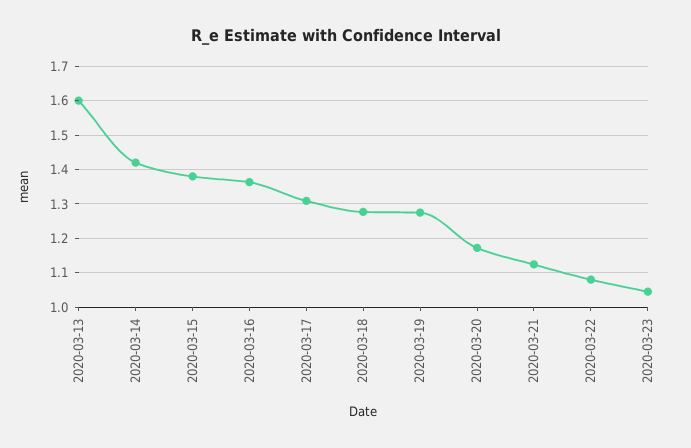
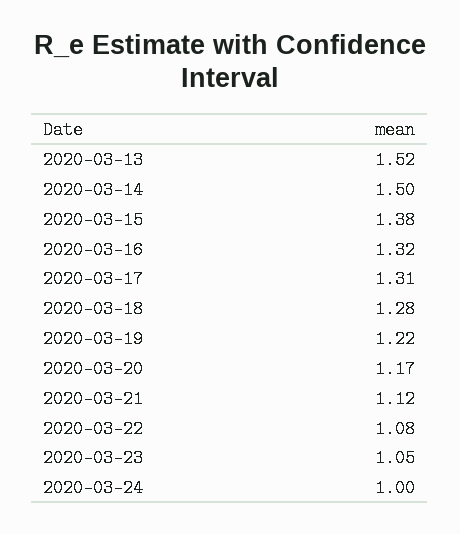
2020-03-13: 1.6 -> 1.52
2020-03-14: 1.42 -> 1.5
2020-03-16: 1.36 -> 1.32
2020-03-19: 1.28 -> 1.22
2020-03-24: none -> 1

